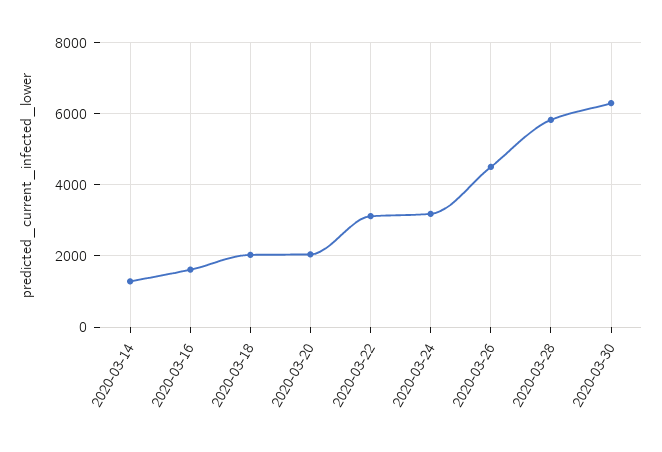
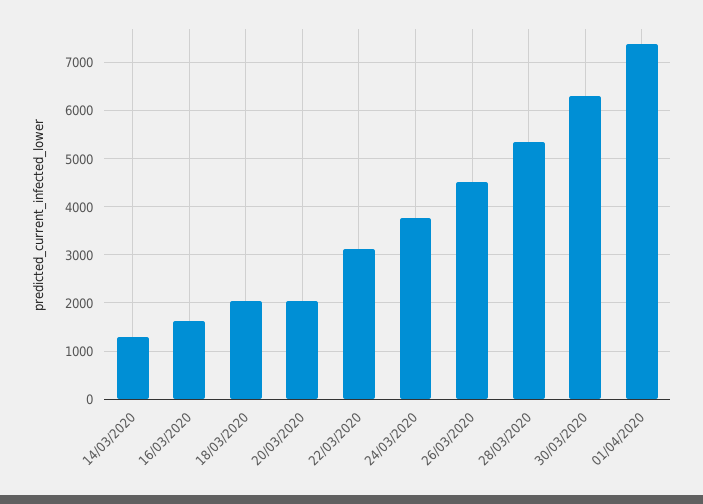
2020-03-24: 3200 -> 3800
2020-03-28: 5800 -> 5400
01/04/2020: none -> 7400

